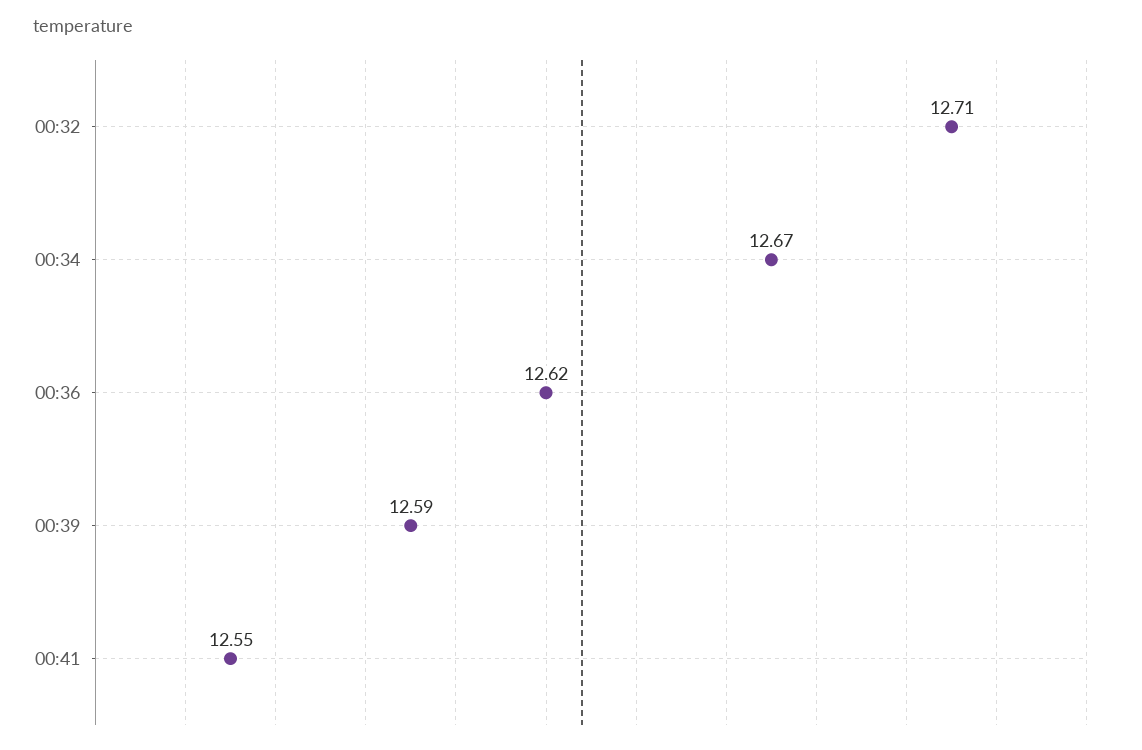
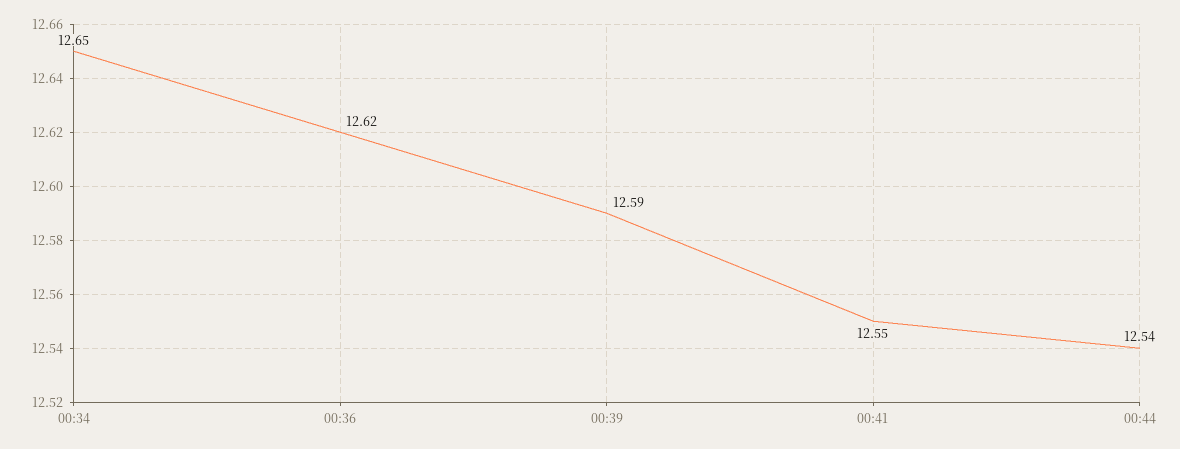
00:32: 12.71 -> none
00:34: 12.67 -> 12.65
00:44: none -> 12.54

